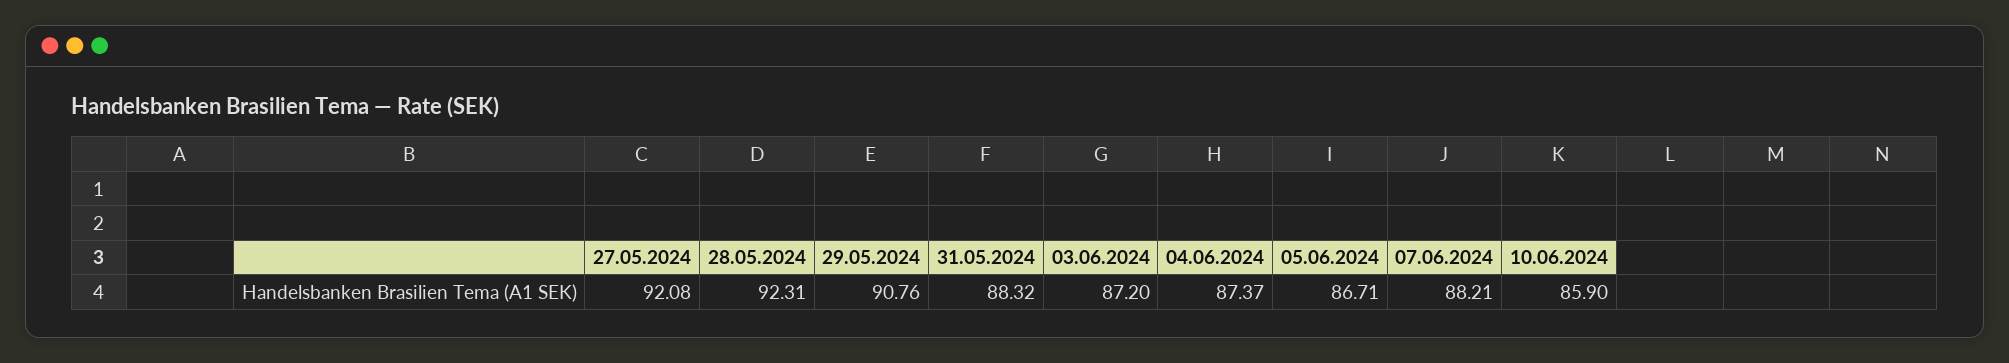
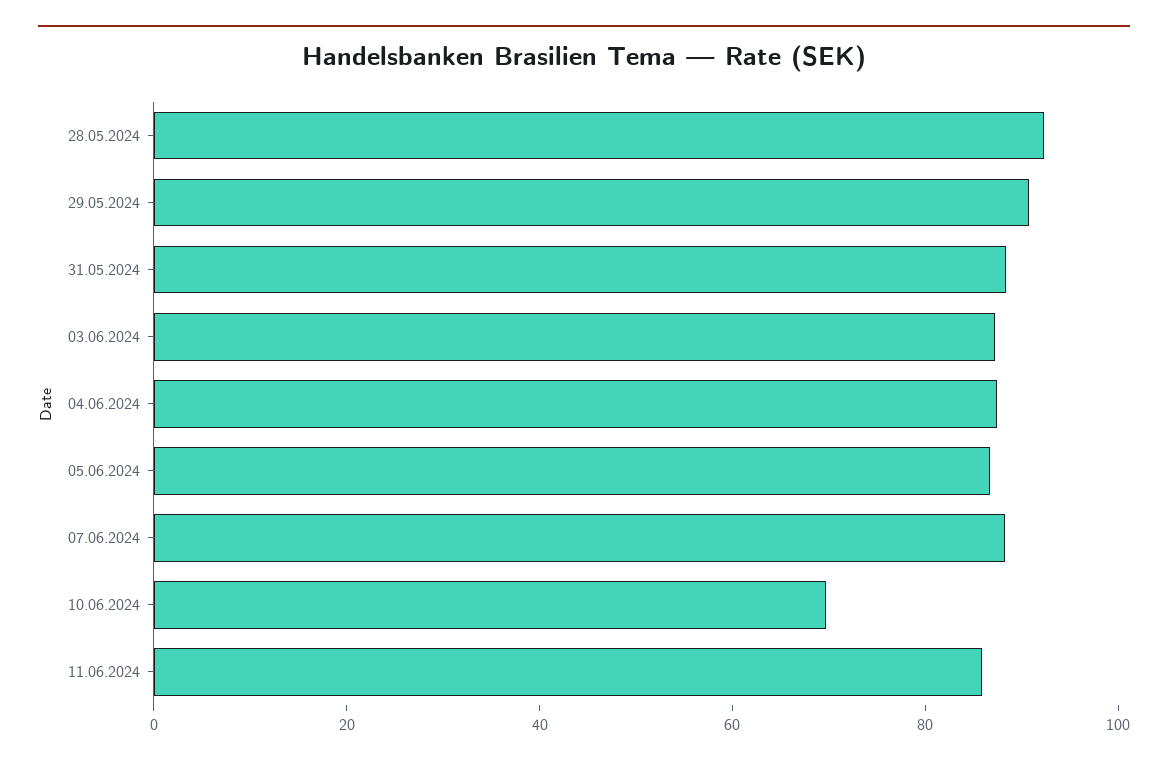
27.05.2024: 92.08 -> none
10.06.2024: 85.9 -> 70
11.06.2024: none -> 85

